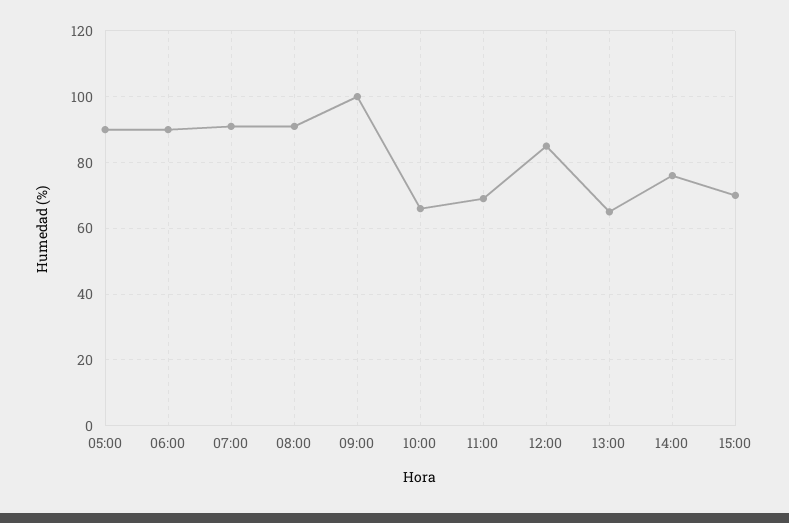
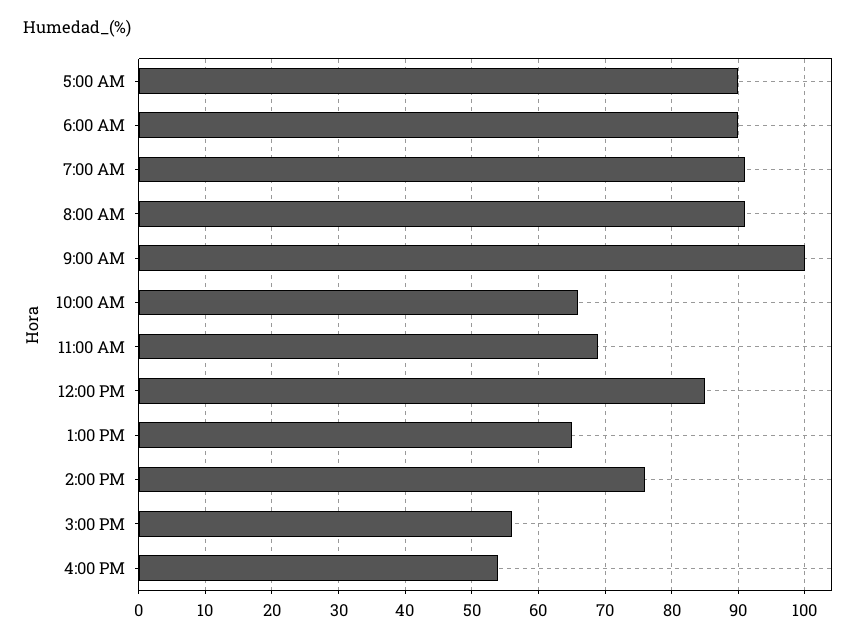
15:00: 70 -> 56
4:00 PM: none -> 54

